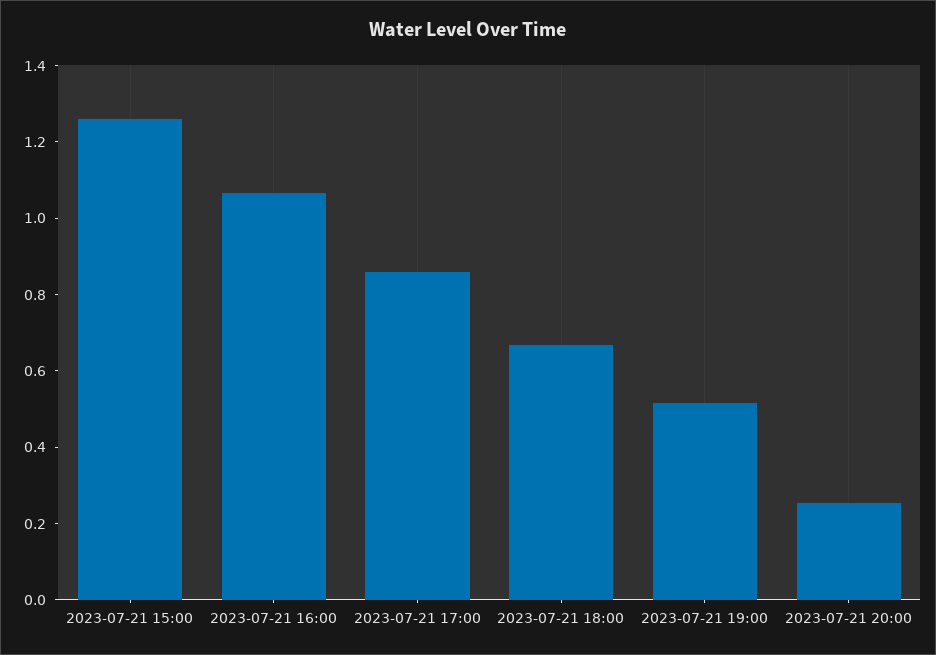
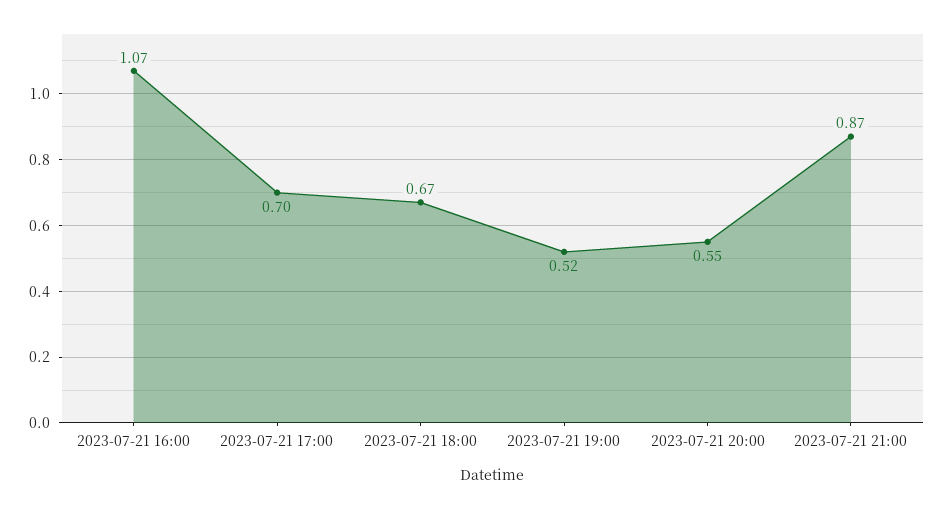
2023-07-21 15:00: 1.25 -> none
2023-07-21 17:00: 0.85 -> 0.7
2023-07-21 20:00: 0.25 -> 0.55
2023-07-21 21:00: none -> 0.87

